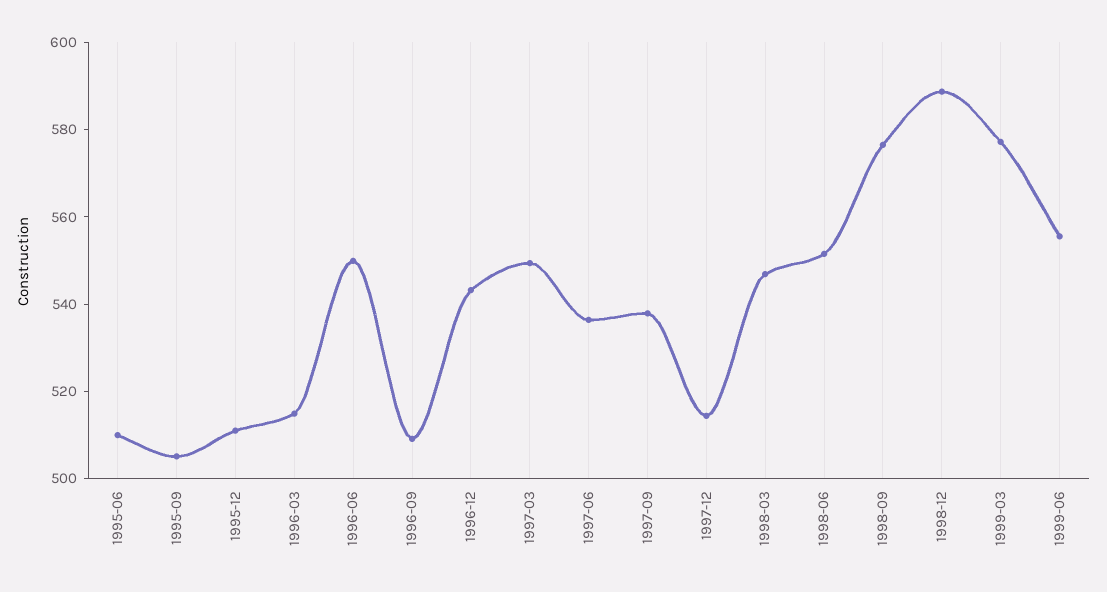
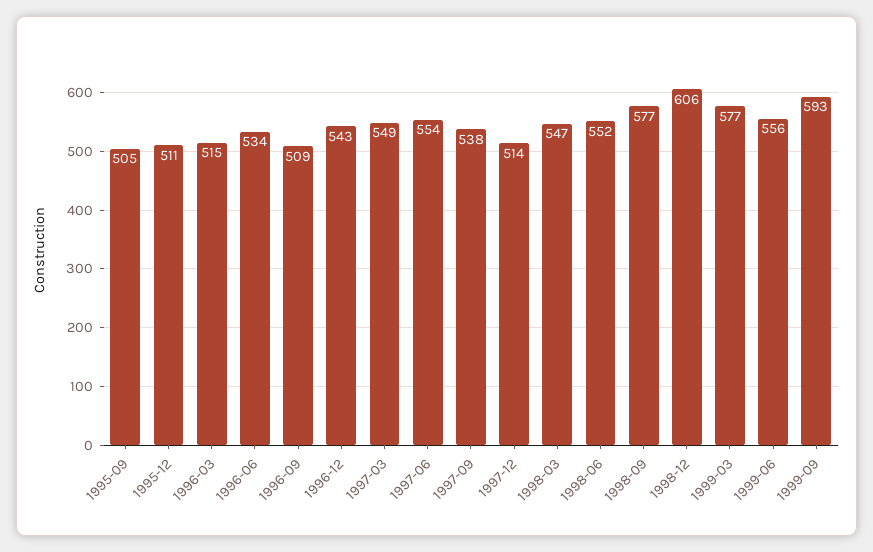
1995-06: 510 -> none
1996-06: 550 -> 534
1997-06: 535 -> 554
1998-12: 590 -> 606
1999-09: none -> 593

